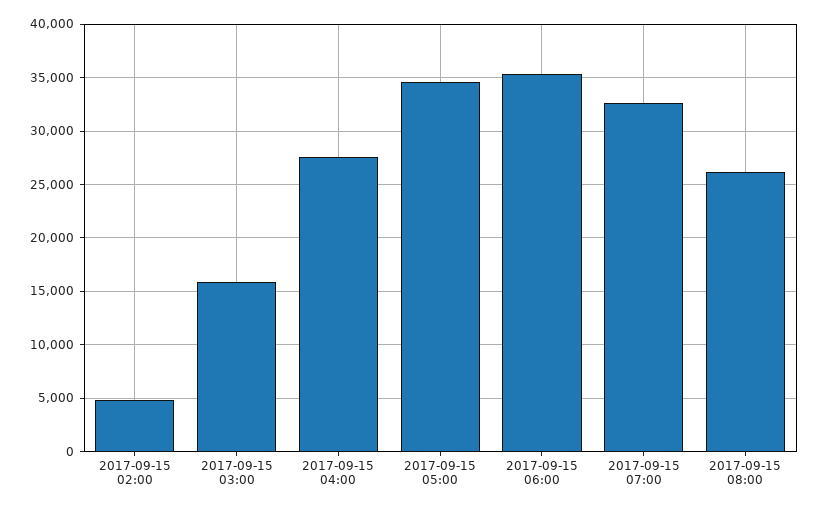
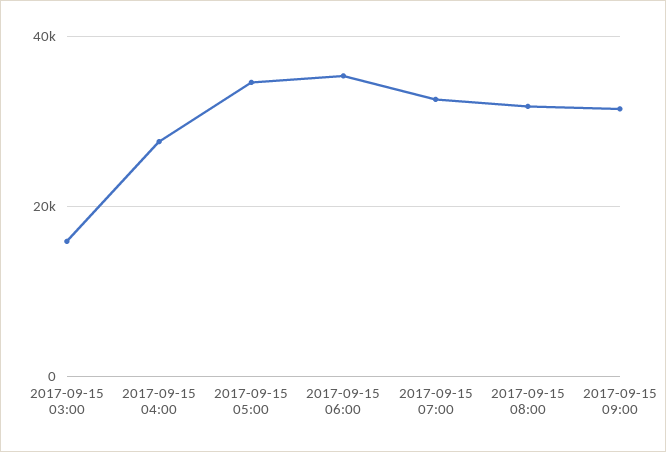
2017-09-15 02:00: 5000 -> none
2017-09-15 08:00: 26000 -> 32000
2017-09-15 09:00: none -> 32000

